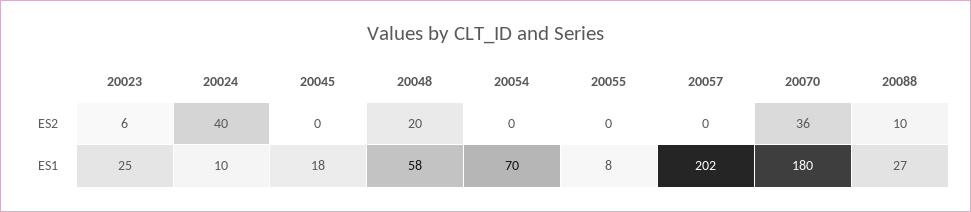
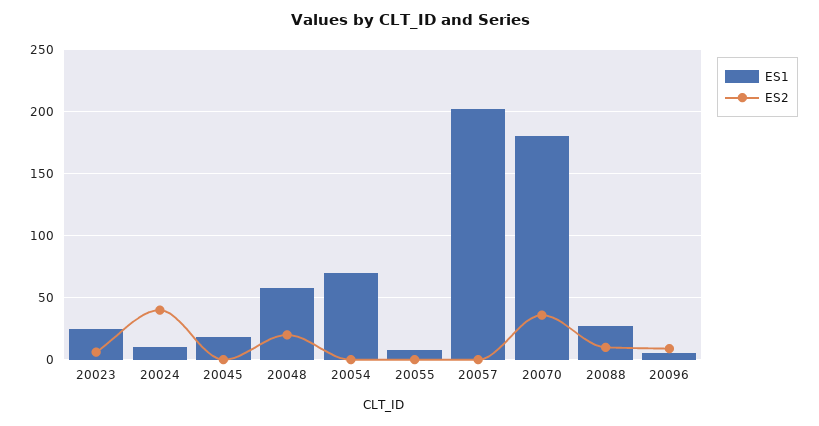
ES1, 20096: none -> 5
ES2, 20096: none -> 10

